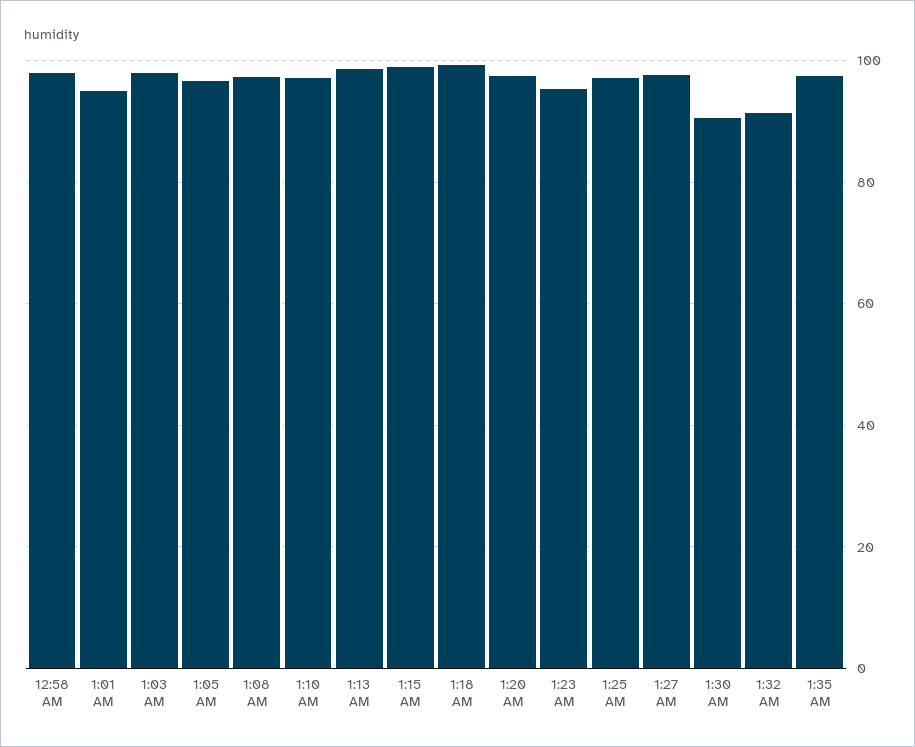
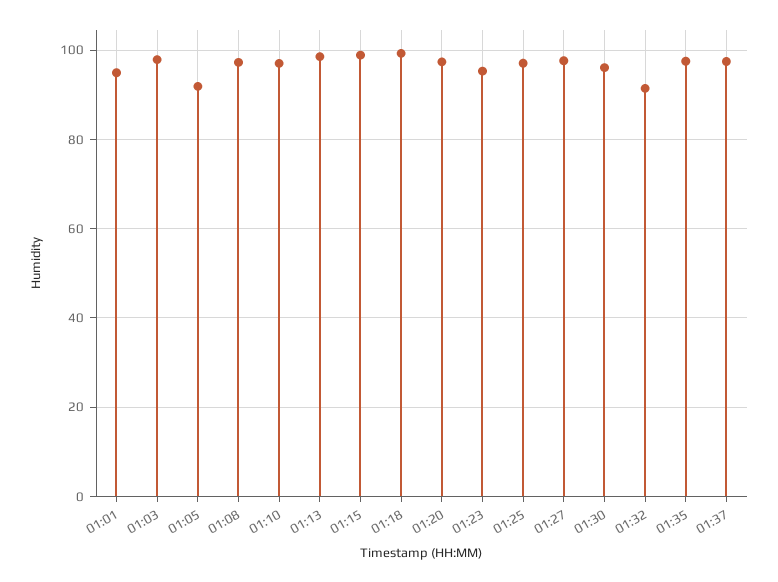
12:58 AM: 98 -> none
1:05 AM: 96 -> 92
1:30 AM: 90 -> 96
01:37: none -> 98

